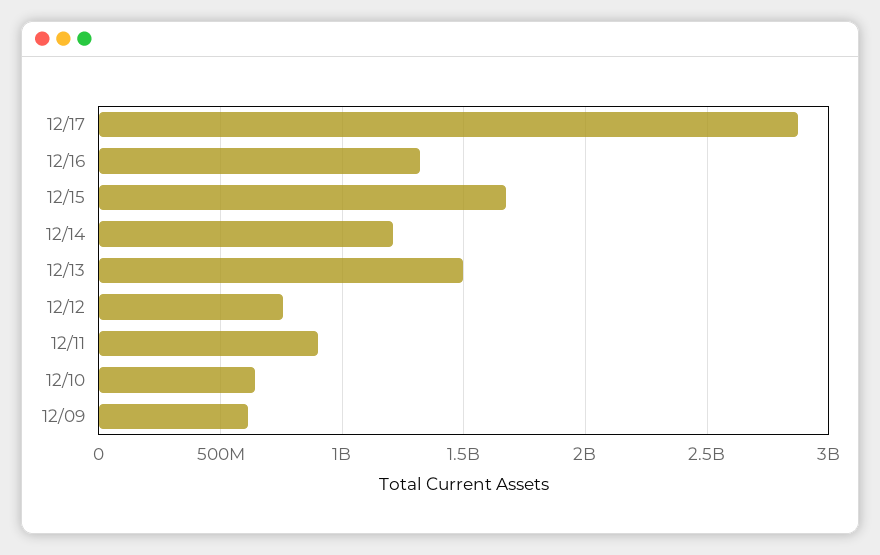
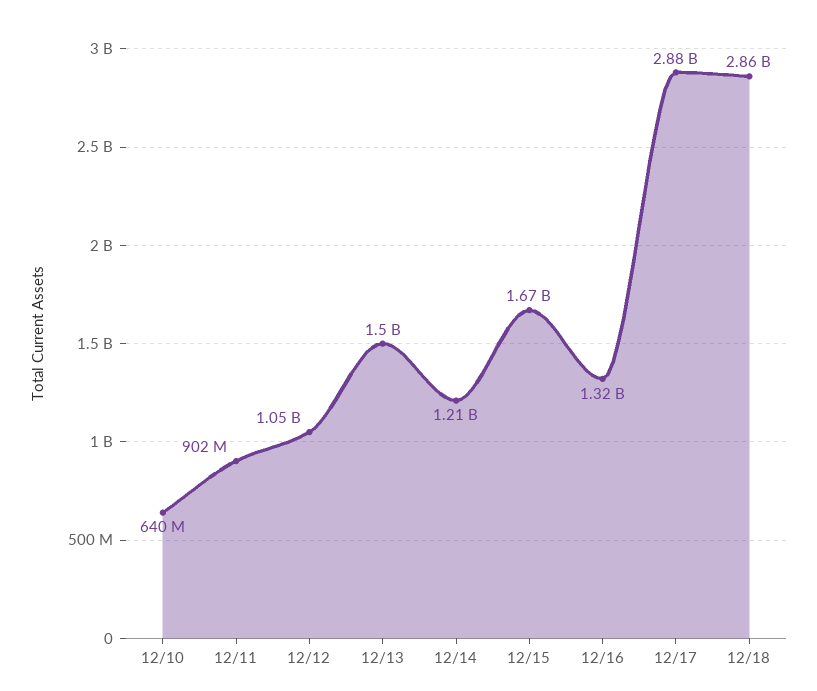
12/12: 750000000 -> 1050000000
12/09: 600000000 -> none
12/18: none -> 2860000000

